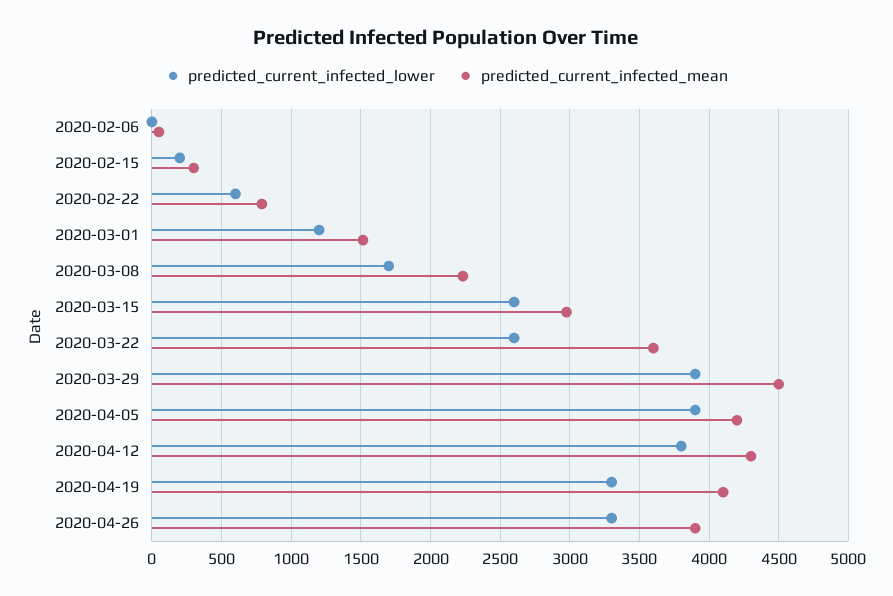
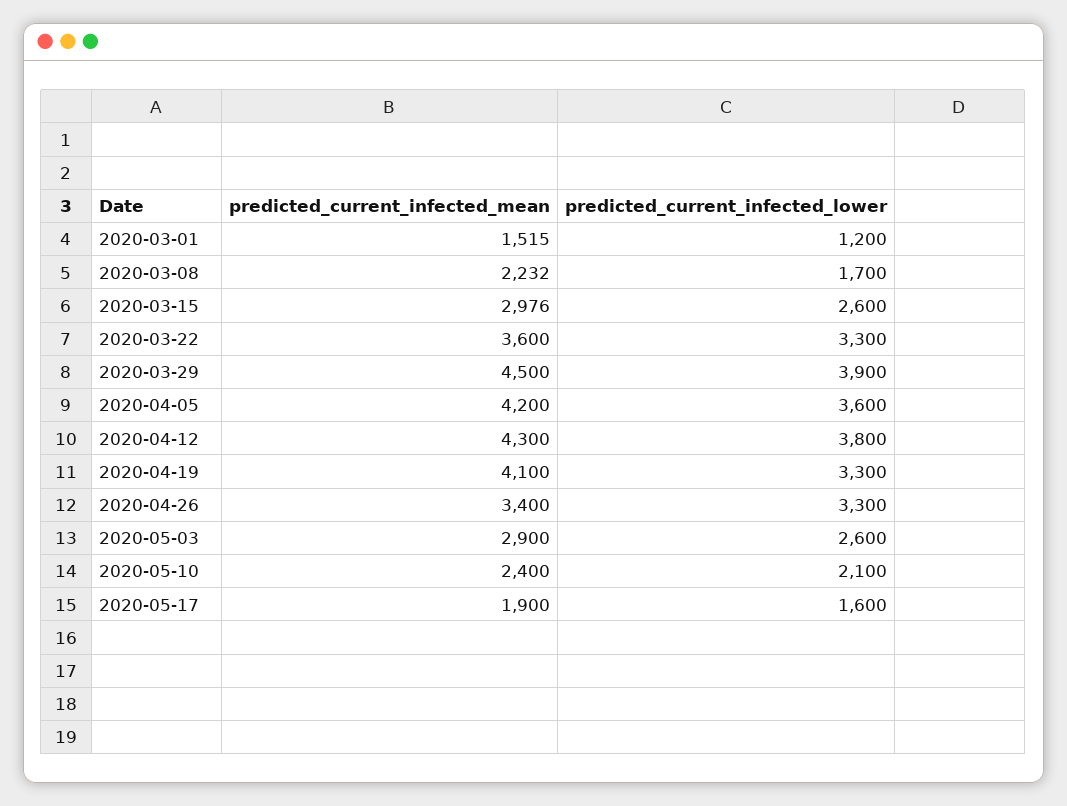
predicted_current_infected_lower, 2020-02-06: 0 -> none
predicted_current_infected_mean, 2020-02-06: 50 -> none
predicted_current_infected_lower, 2020-02-15: 200 -> none
predicted_current_infected_mean, 2020-02-15: 300 -> none
predicted_current_infected_lower, 2020-02-22: 600 -> none
predicted_current_infected_mean, 2020-02-22: 800 -> none
predicted_current_infected_lower, 2020-03-22: 2600 -> 3300
predicted_current_infected_lower, 2020-04-05: 3900 -> 3600
predicted_current_infected_mean, 2020-04-26: 3900 -> 3400
predicted_current_infected_mean, 2020-05-03: none -> 2900
predicted_current_infected_lower, 2020-05-03: none -> 2600
predicted_current_infected_mean, 2020-05-10: none -> 2400
predicted_current_infected_lower, 2020-05-10: none -> 2100
predicted_current_infected_mean, 2020-05-17: none -> 1900
predicted_current_infected_lower, 2020-05-17: none -> 1600

